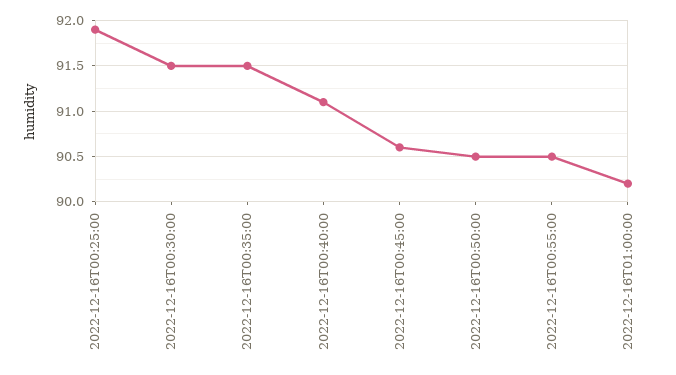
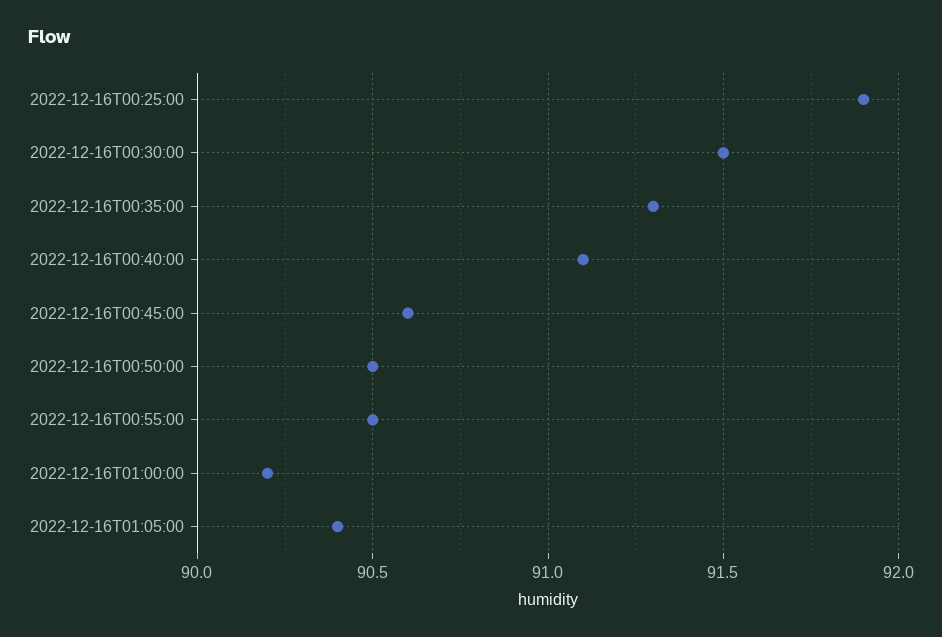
2022-12-16T00:35:00: 91.5 -> 91.3
2022-12-16T01:05:00: none -> 90.4

